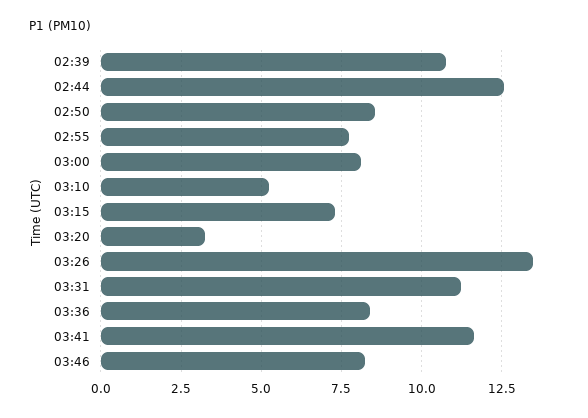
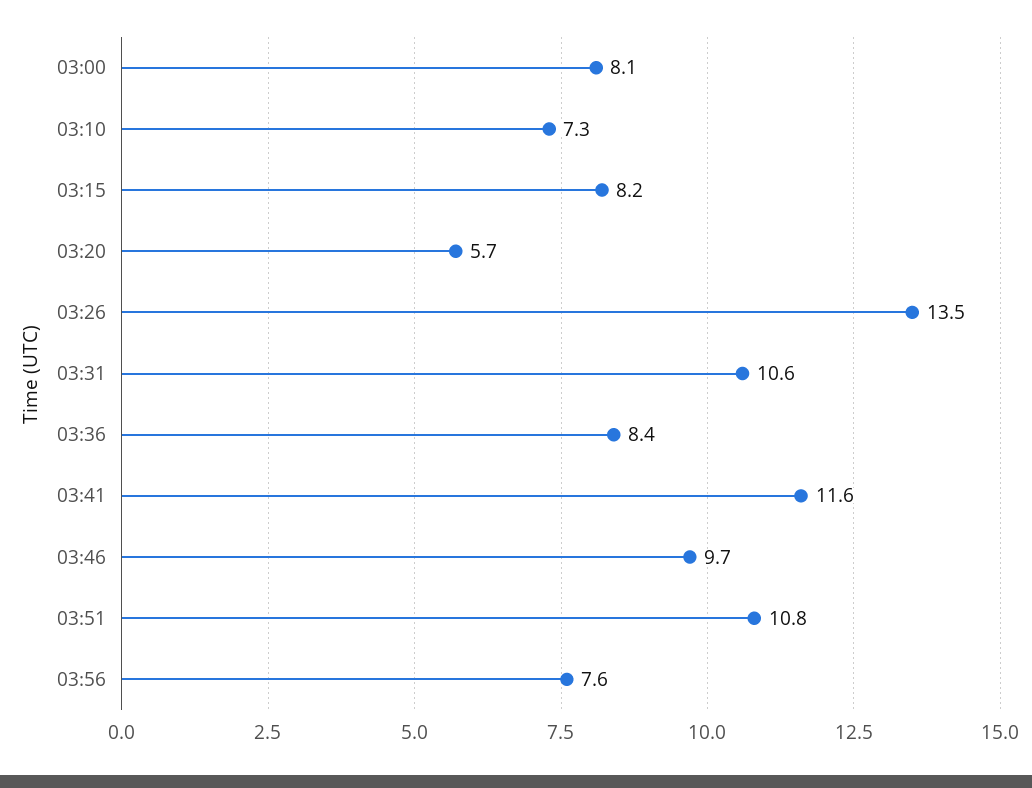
02:39: 10.75 -> none
02:44: 12.5 -> none
02:50: 8.5 -> none
02:55: 7.75 -> none
03:10: 5.25 -> 7.3
03:15: 7.25 -> 8.2
03:20: 3.25 -> 5.7
03:31: 11.25 -> 10.6
03:46: 8.25 -> 9.7
03:51: none -> 10.8
03:56: none -> 7.6

